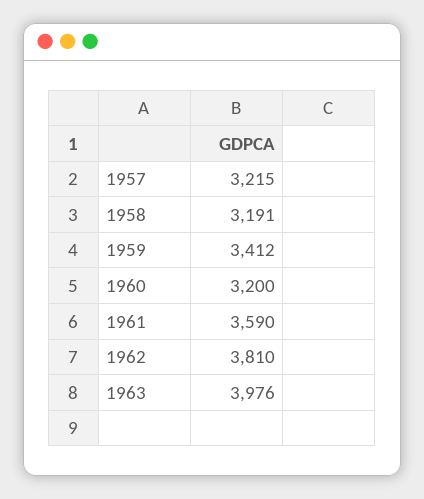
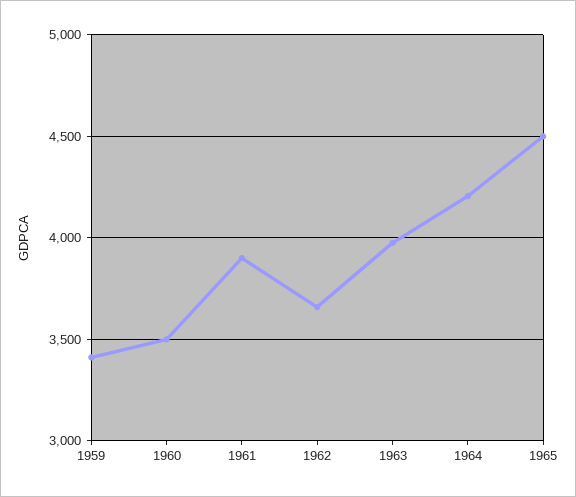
1957: 3215 -> none
1958: 3191 -> none
1960: 3200 -> 3500
1961: 3590 -> 3900
1962: 3810 -> 3650
1964: none -> 4200
1965: none -> 4500

